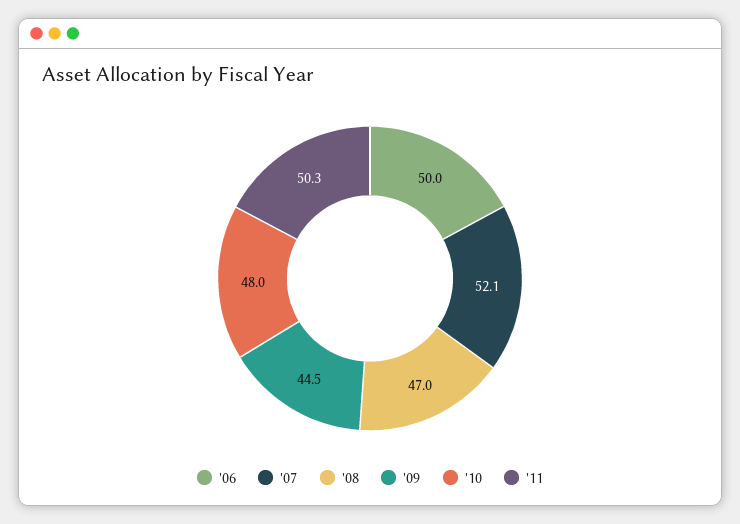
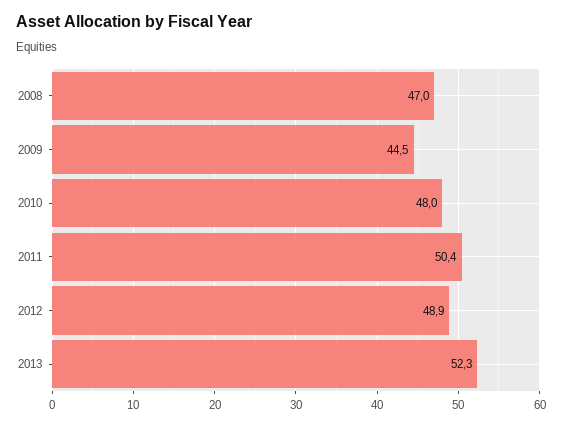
'06: 50 -> none
'07: 52.1 -> none
'11: 50.3 -> 50.4
2012: none -> 48.9
2013: none -> 52.3

